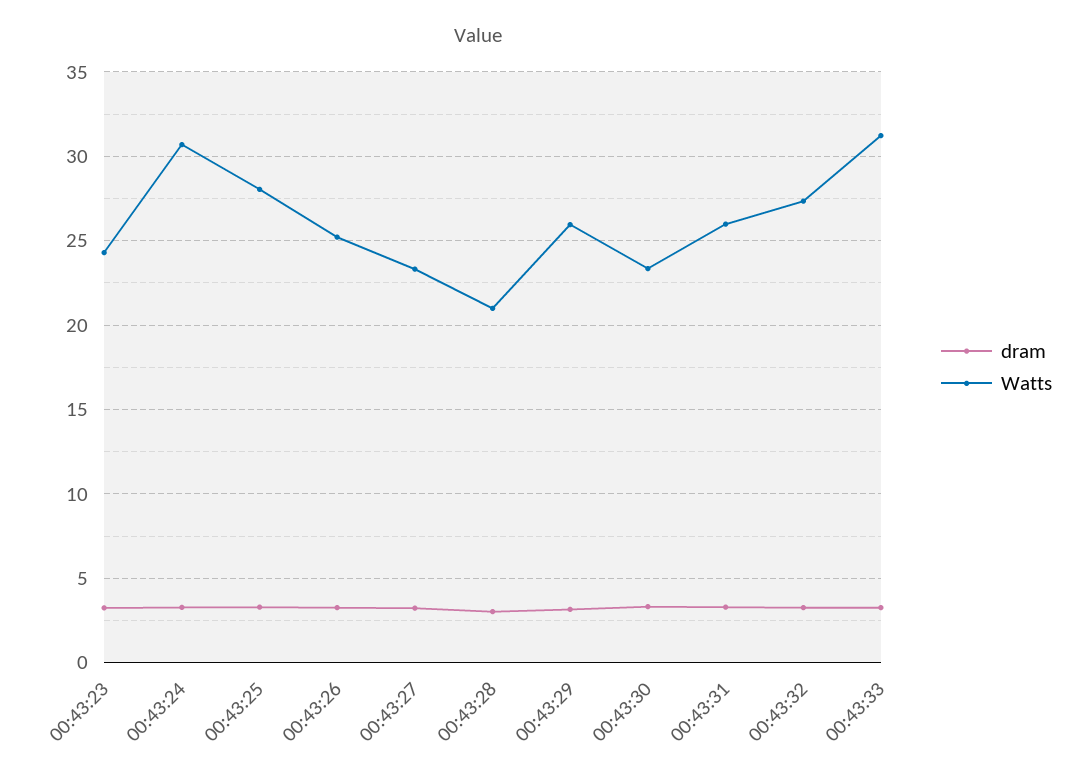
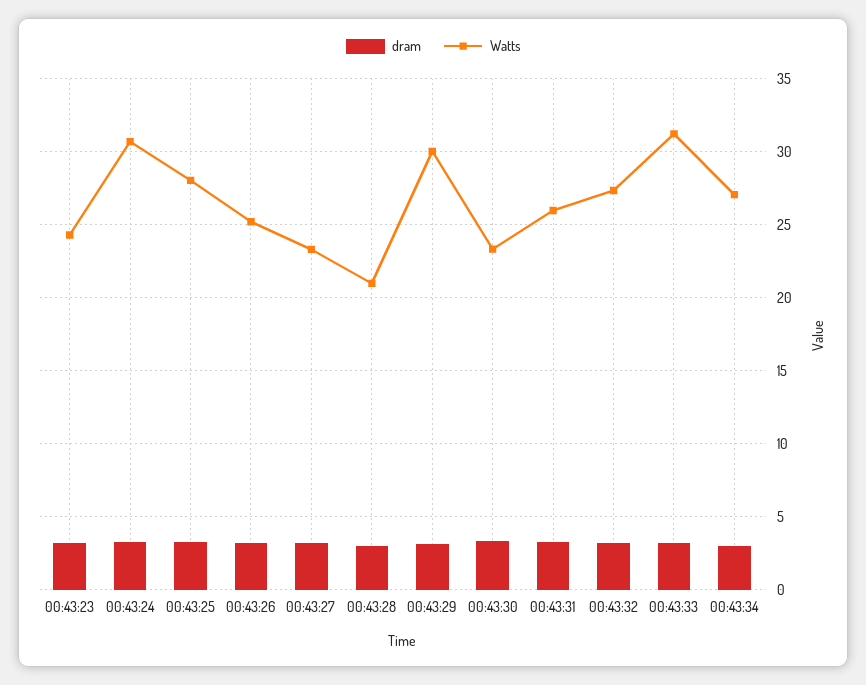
Watts, 00:43:29: 26 -> 30
dram, 00:43:34: none -> 3
Watts, 00:43:34: none -> 27

